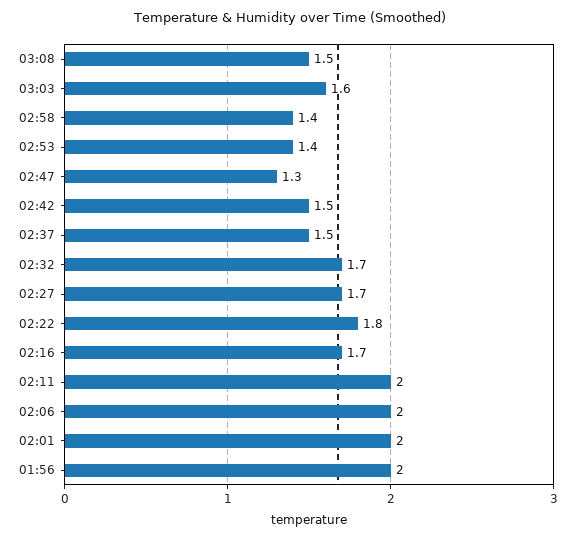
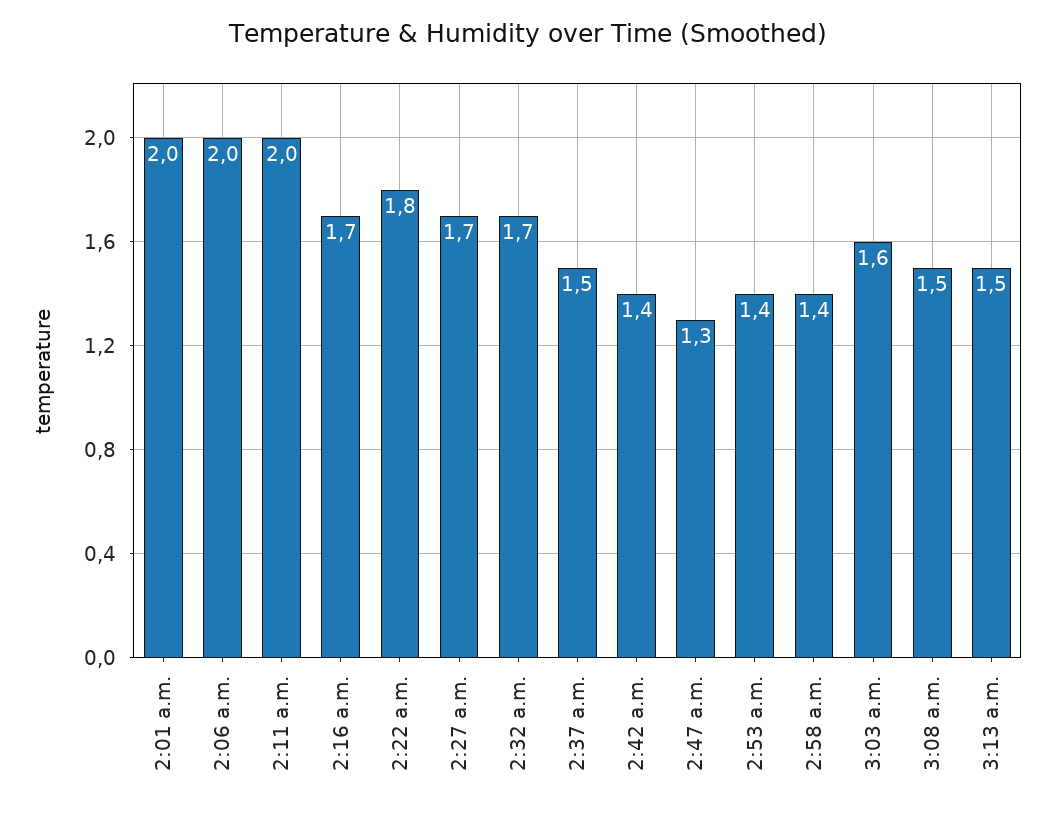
02:42: 1.5 -> 1.4
01:56: 2 -> none
3:13 a.m.: none -> 1.5

